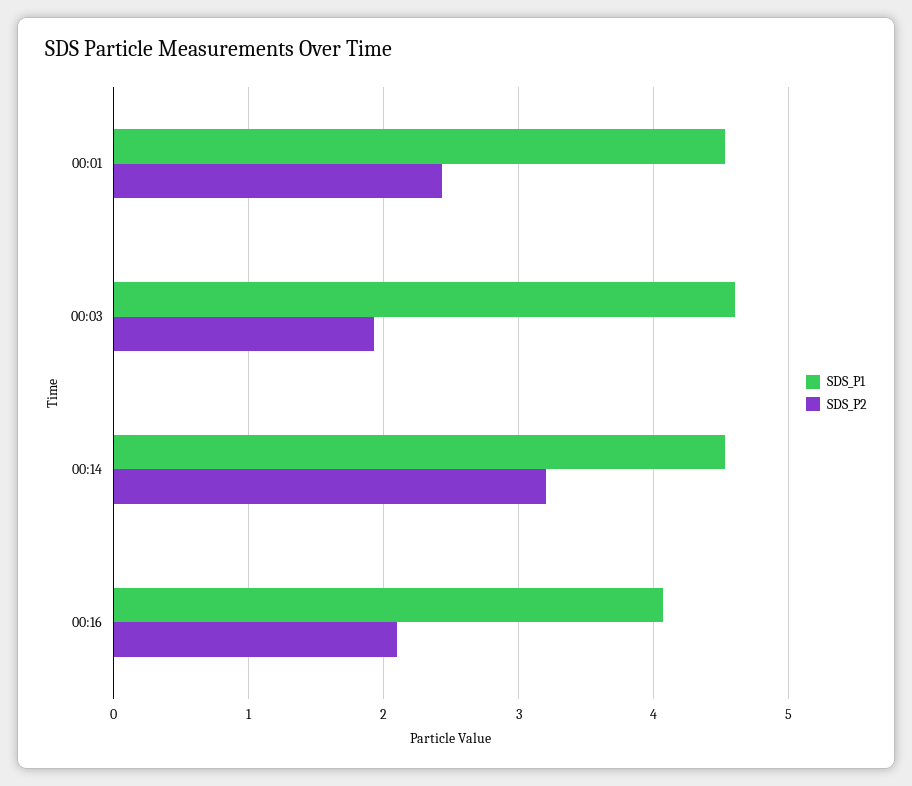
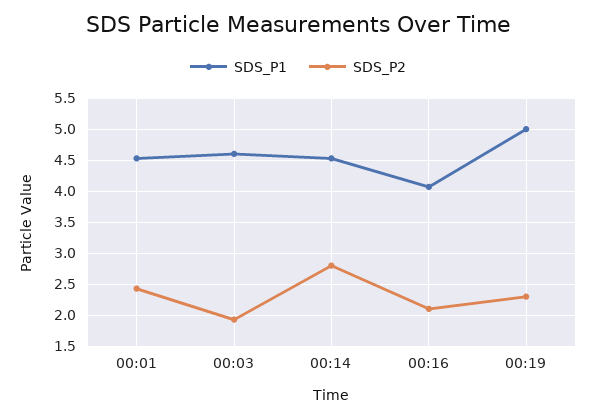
SDS_P2, 00:14: 3.2 -> 2.8
SDS_P1, 00:19: none -> 5
SDS_P2, 00:19: none -> 2.3

